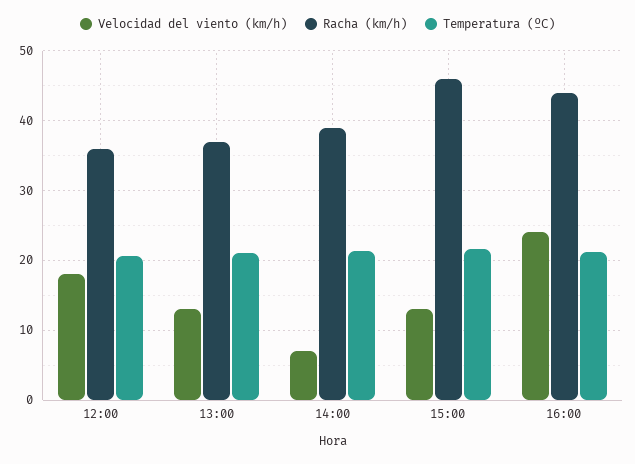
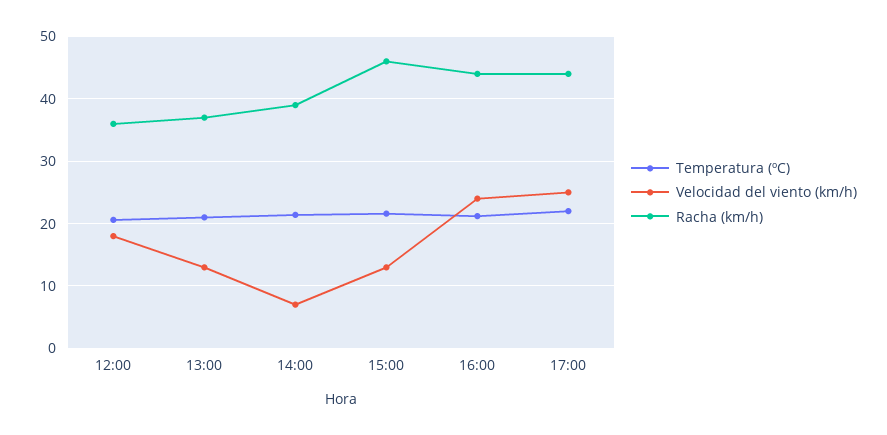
Temperatura (ºC), 17:00: none -> 22
Velocidad del viento (km/h), 17:00: none -> 25
Racha (km/h), 17:00: none -> 44

